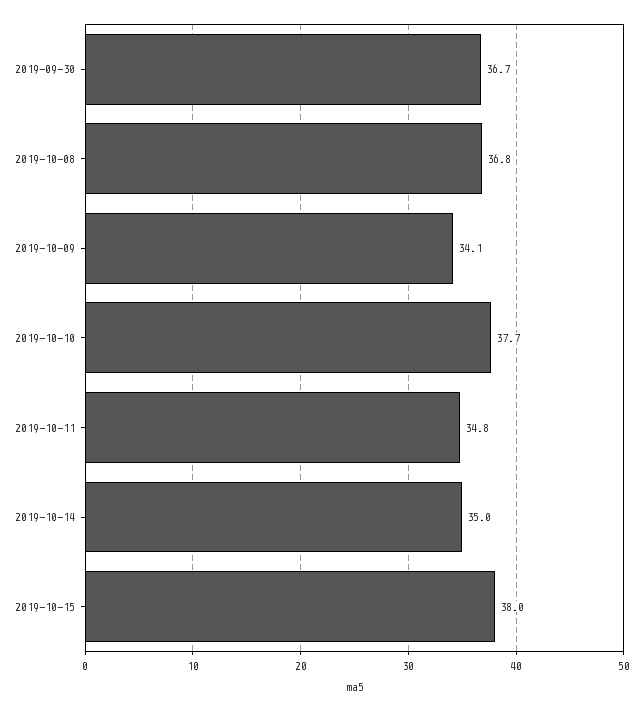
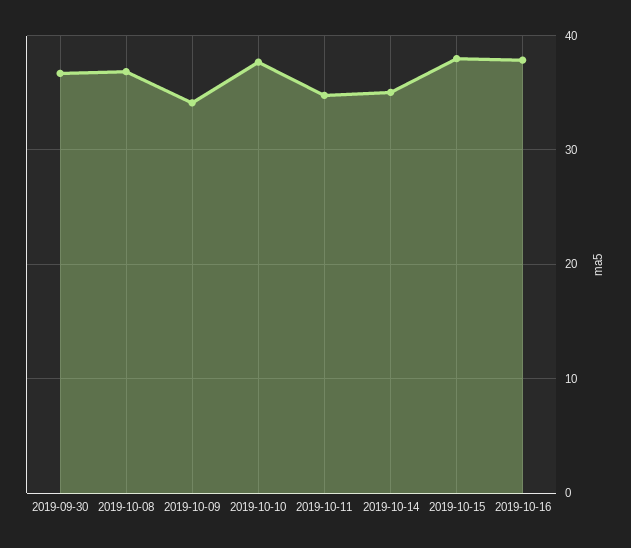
2019-10-16: none -> 38

